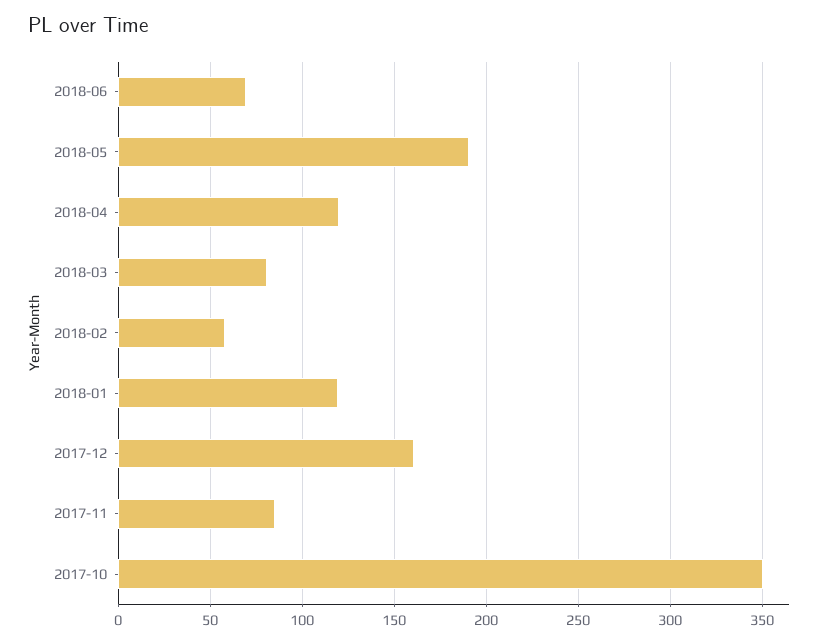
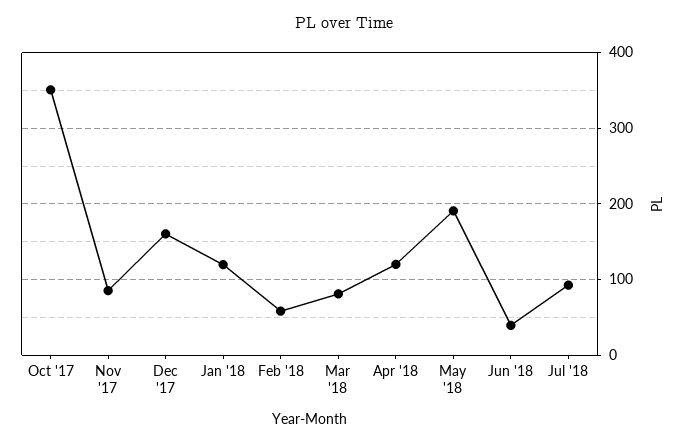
2018-06: 70 -> 40
Jul '18: none -> 90

